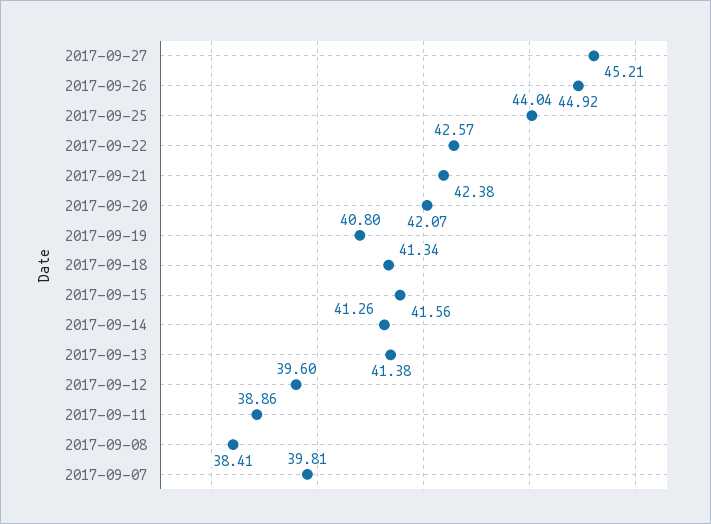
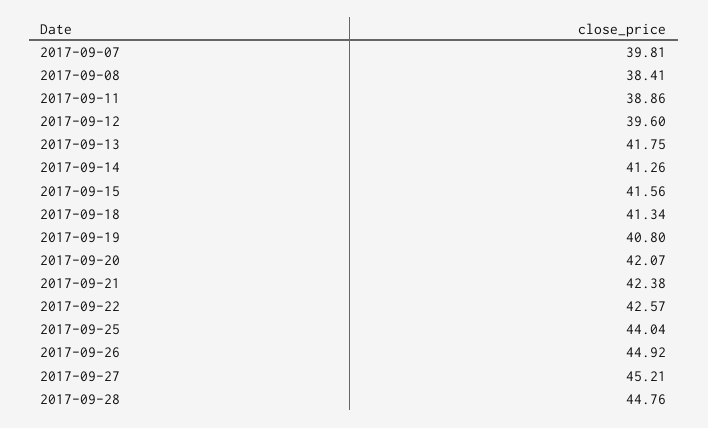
2017-09-13: 41.38 -> 41.75
2017-09-28: none -> 44.76

